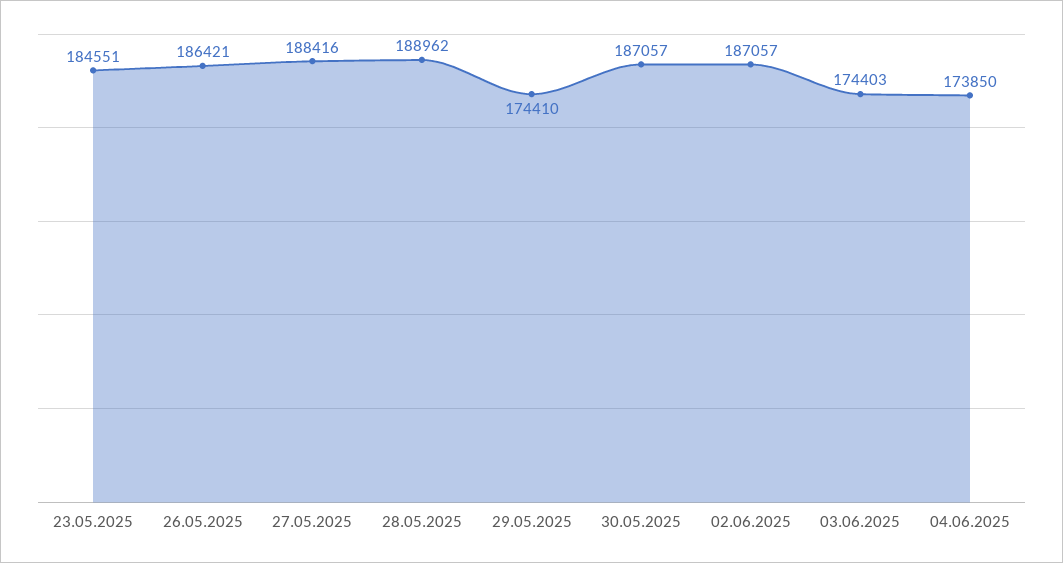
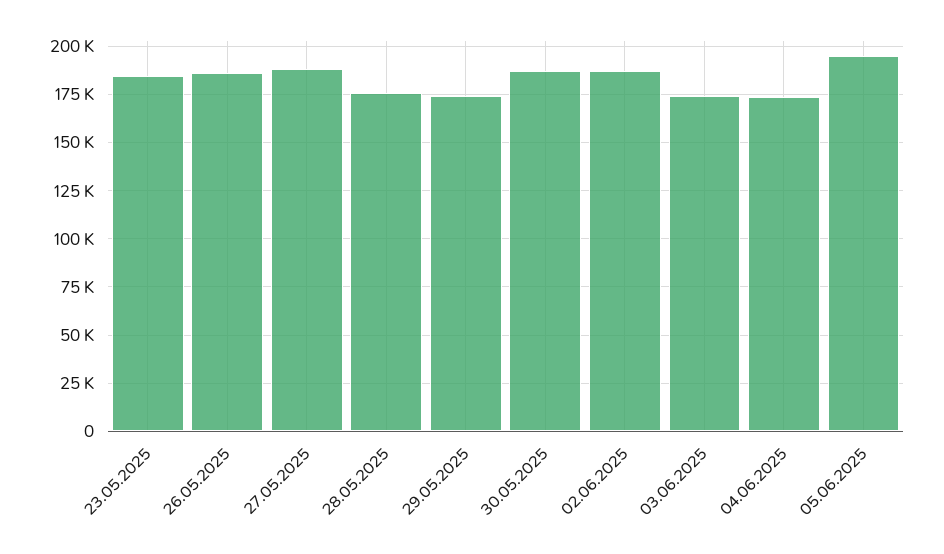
28.05.2025: 188962 -> 175000
05.06.2025: none -> 195000

